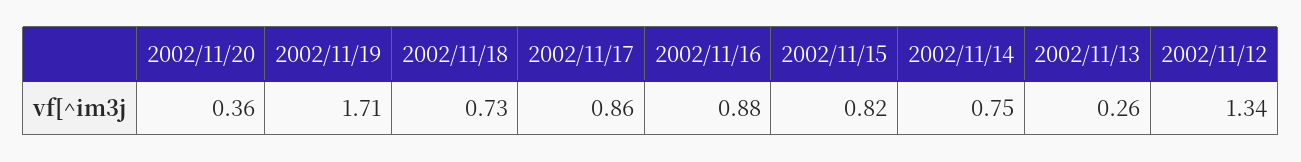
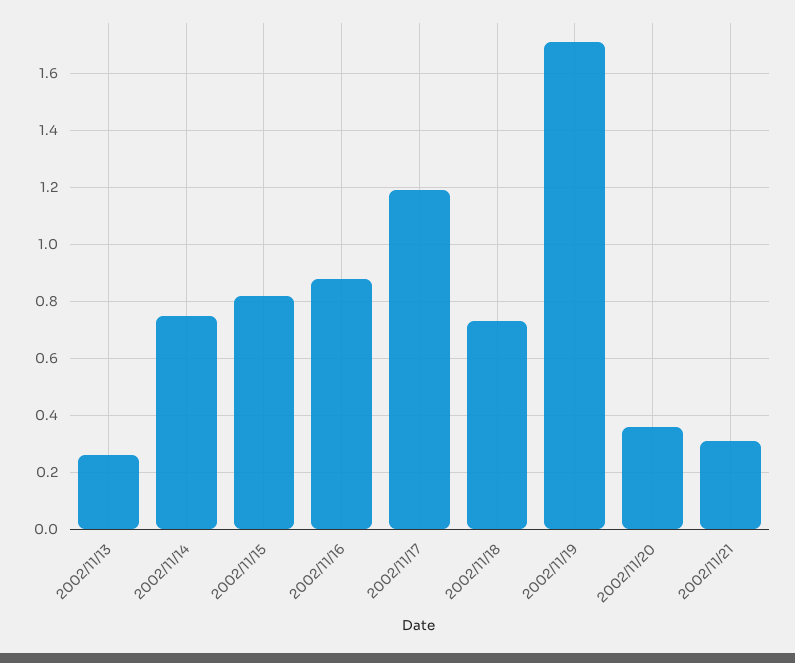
2002/11/17: 0.86 -> 1.2
2002/11/12: 1.34 -> none
2002/11/21: none -> 0.3

